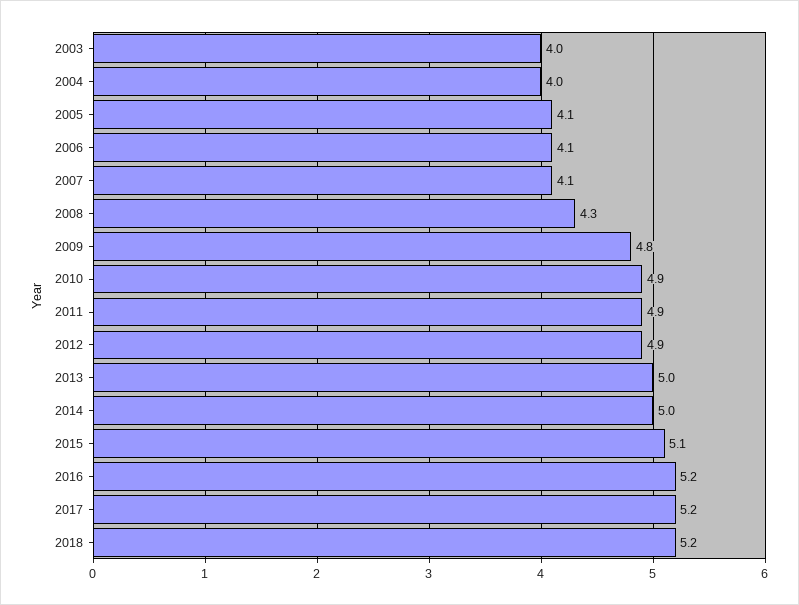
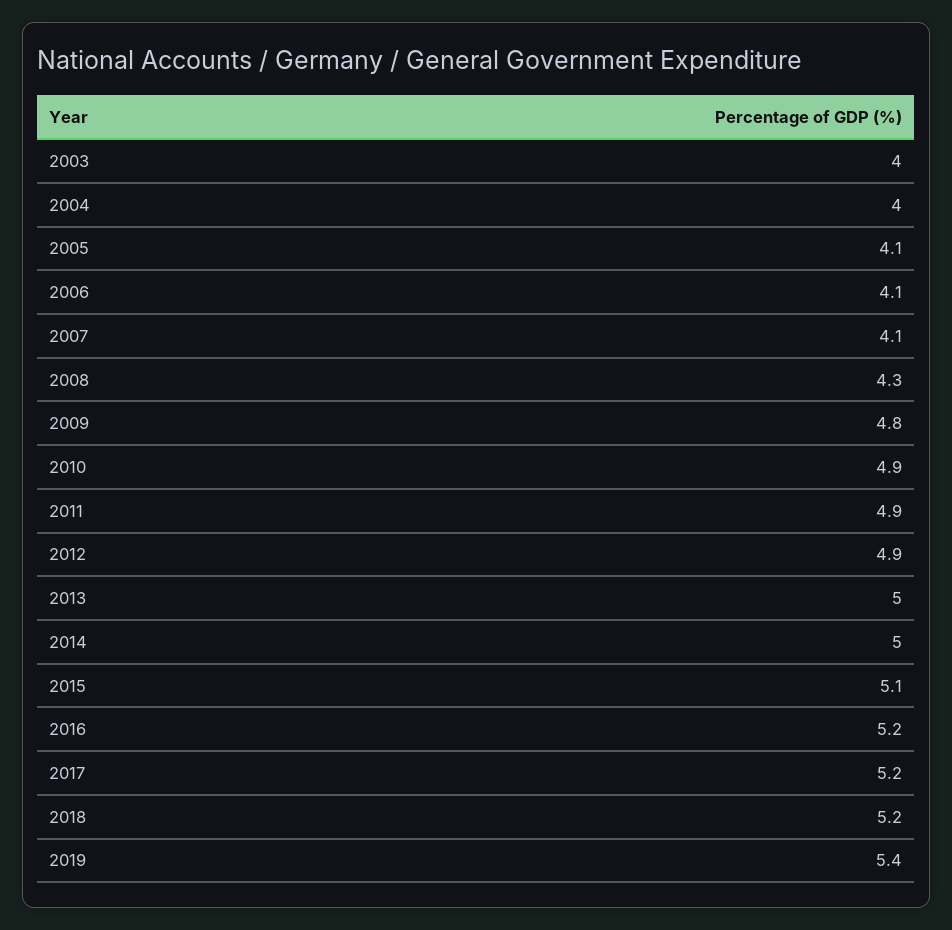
2019: none -> 5.4

